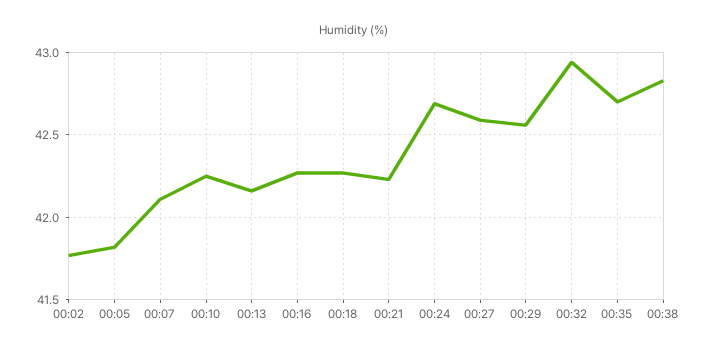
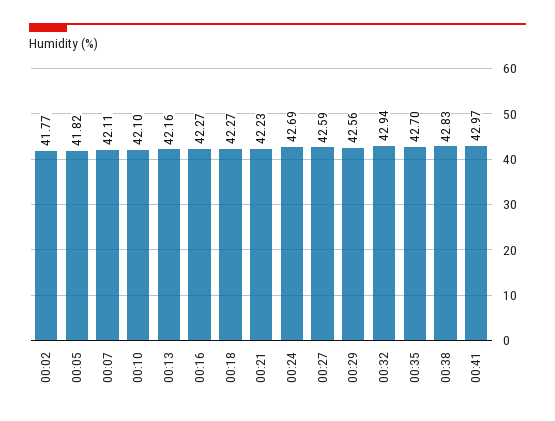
00:10: 42.25 -> 42.1
00:41: none -> 42.97

